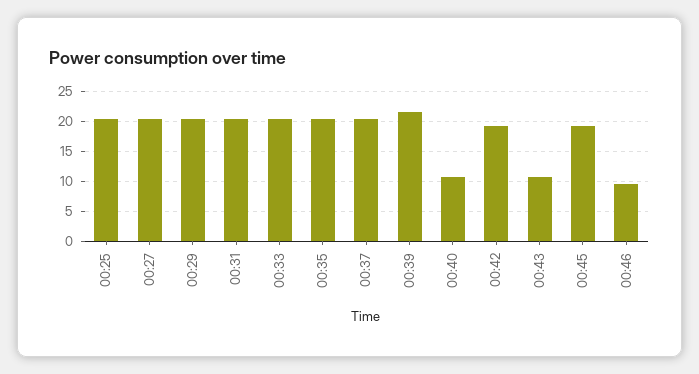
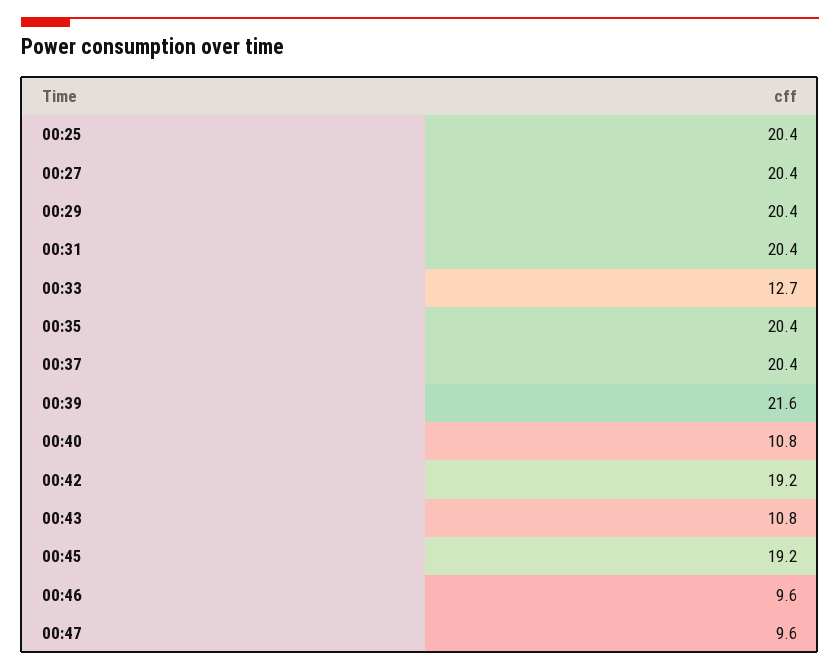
00:33: 20 -> 12.7
00:47: none -> 9.6

